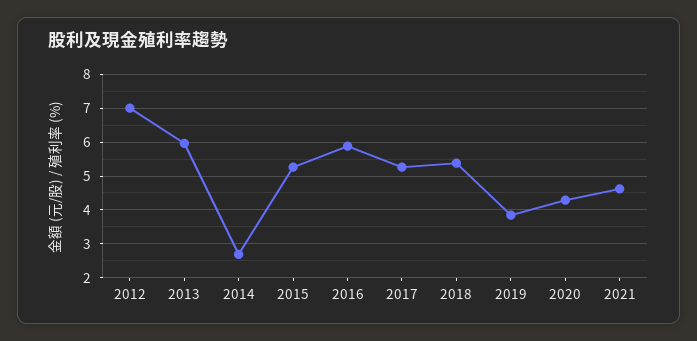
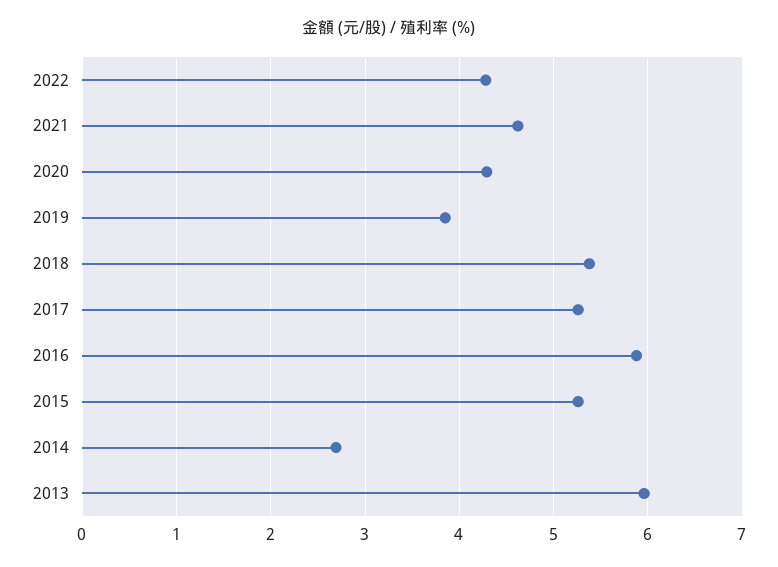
2012: 7 -> none
2022: none -> 4.3

